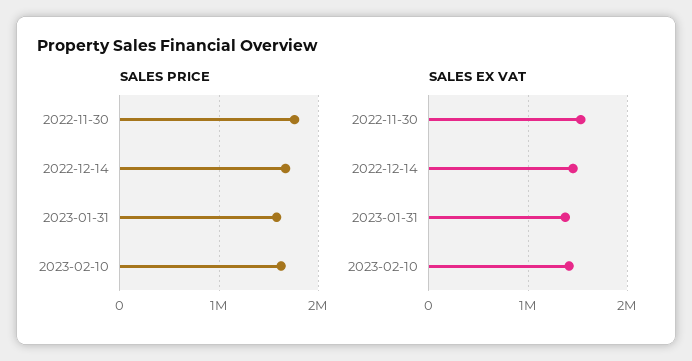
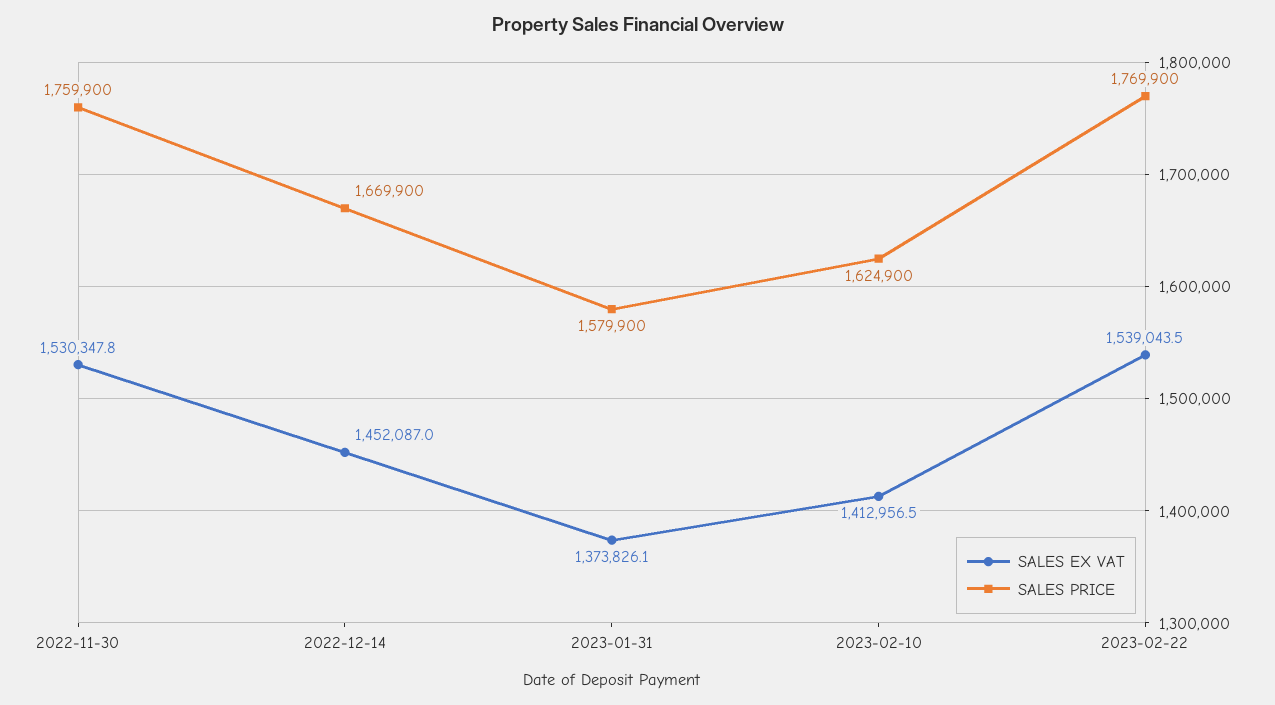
SALES EX VAT, 2023-02-22: none -> 1539043.5
SALES PRICE, 2023-02-22: none -> 1769900

